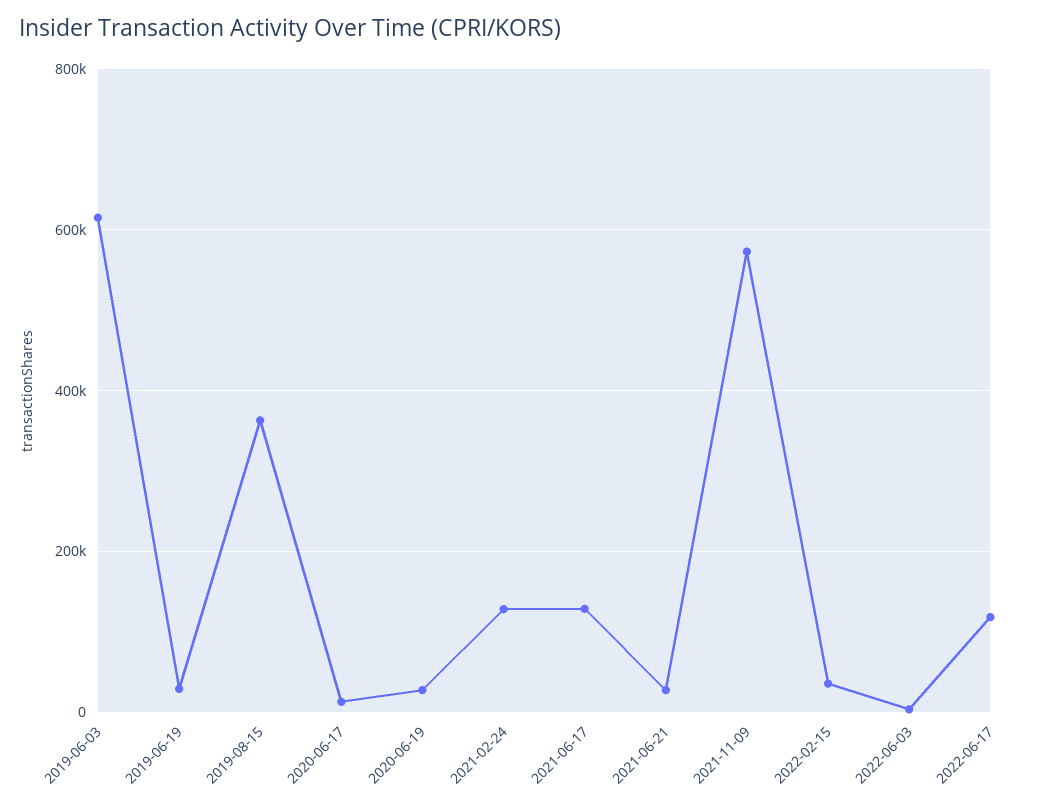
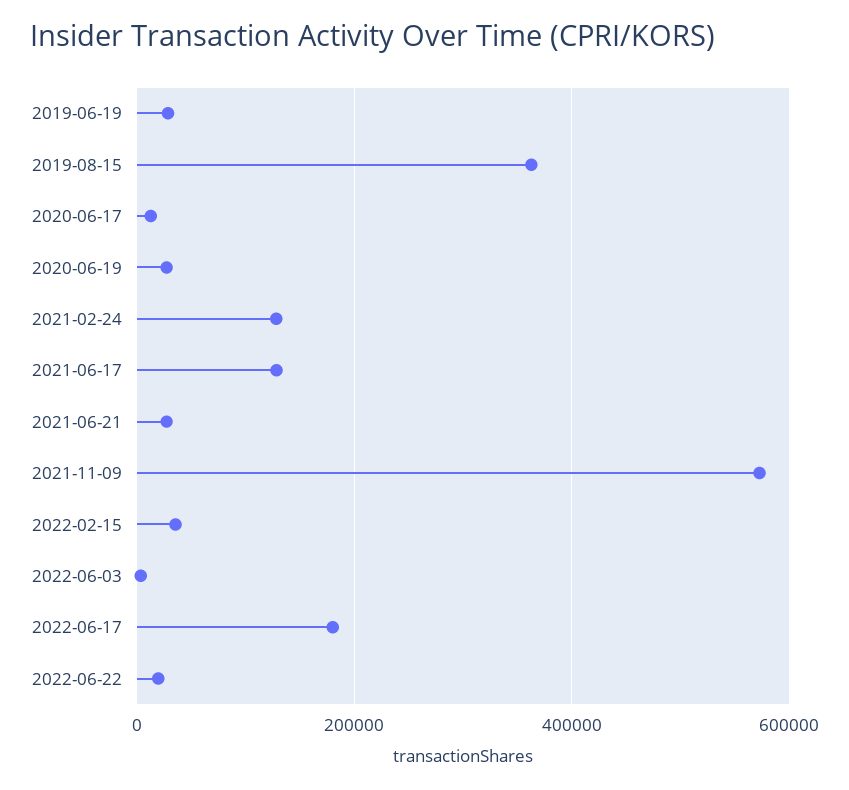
2019-06-03: 620000 -> none
2022-06-17: 120000 -> 180000
2022-06-22: none -> 20000

